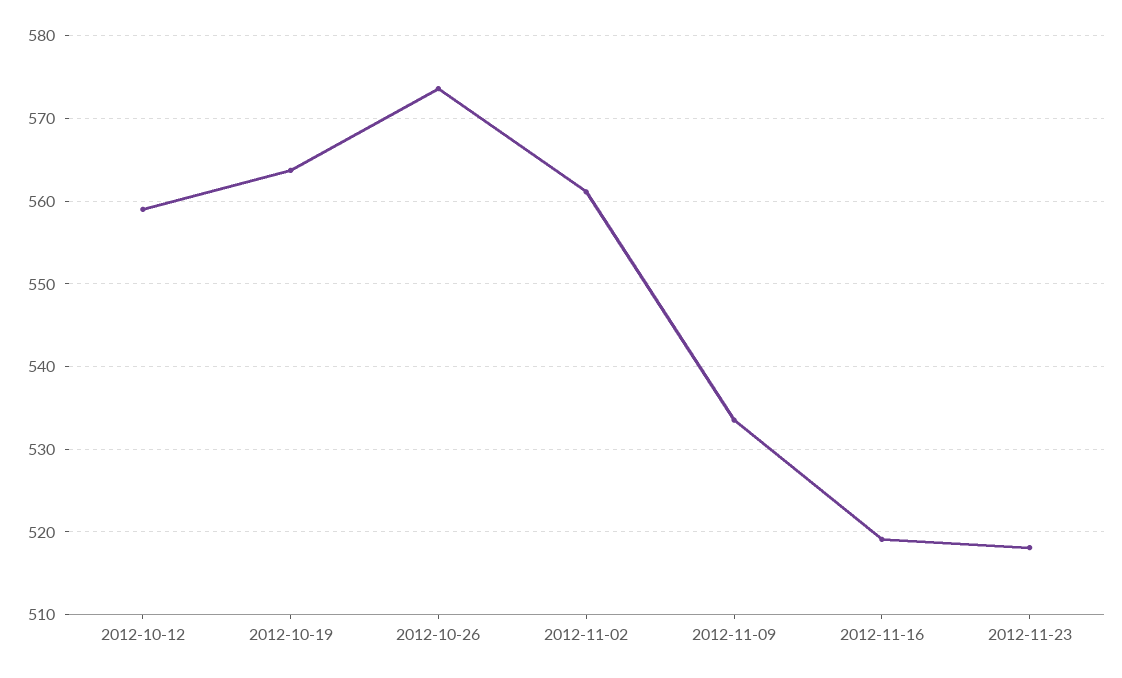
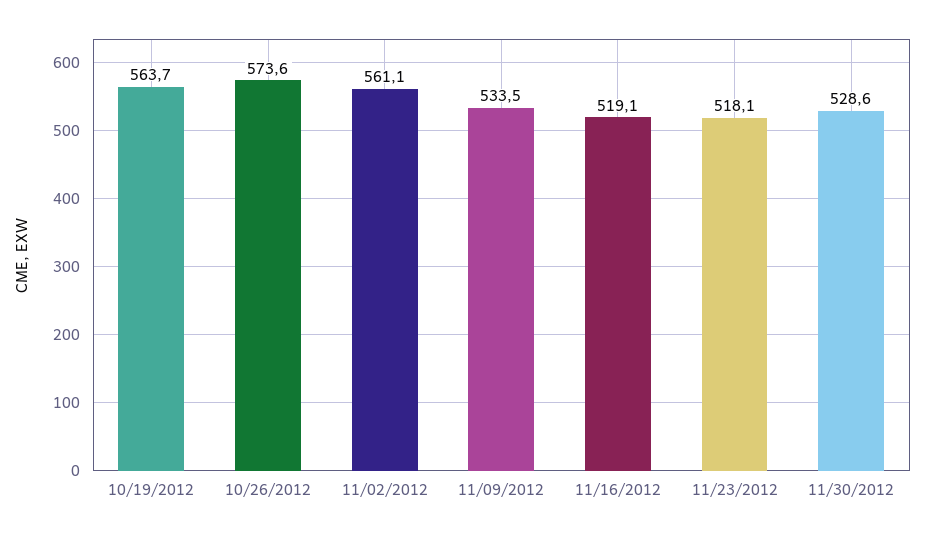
2012-10-12: 559 -> none
11/30/2012: none -> 528.6

